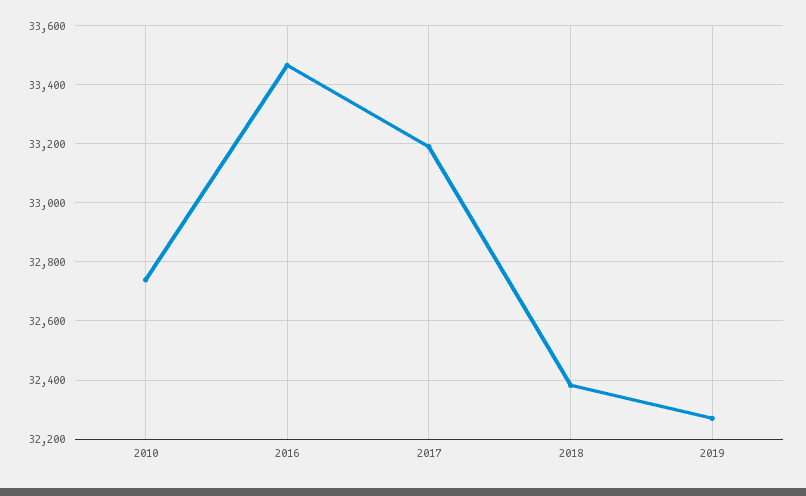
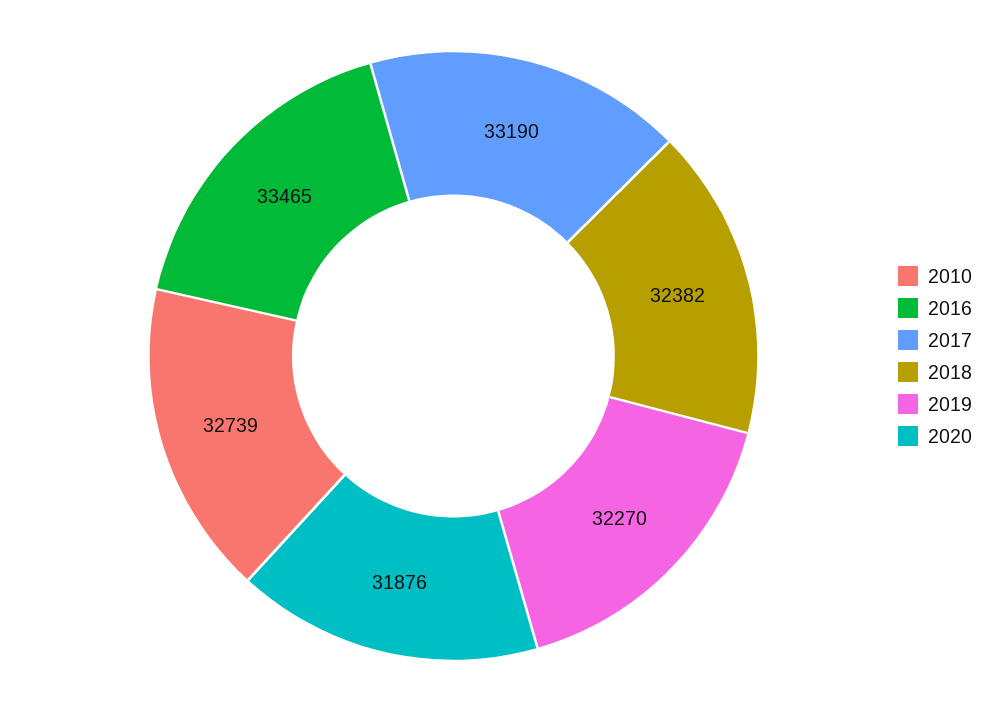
2020: none -> 31876

